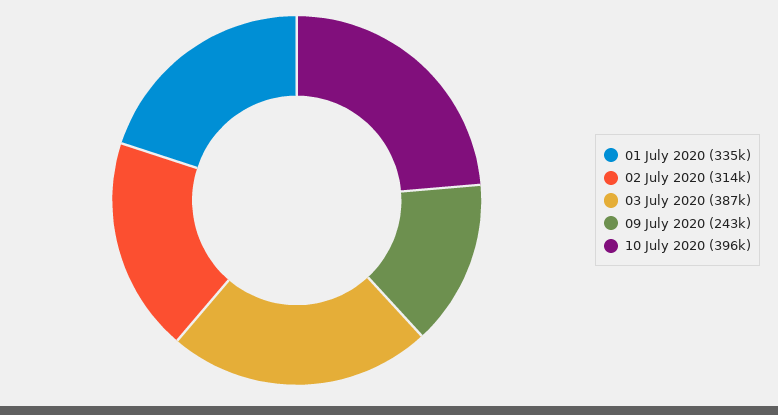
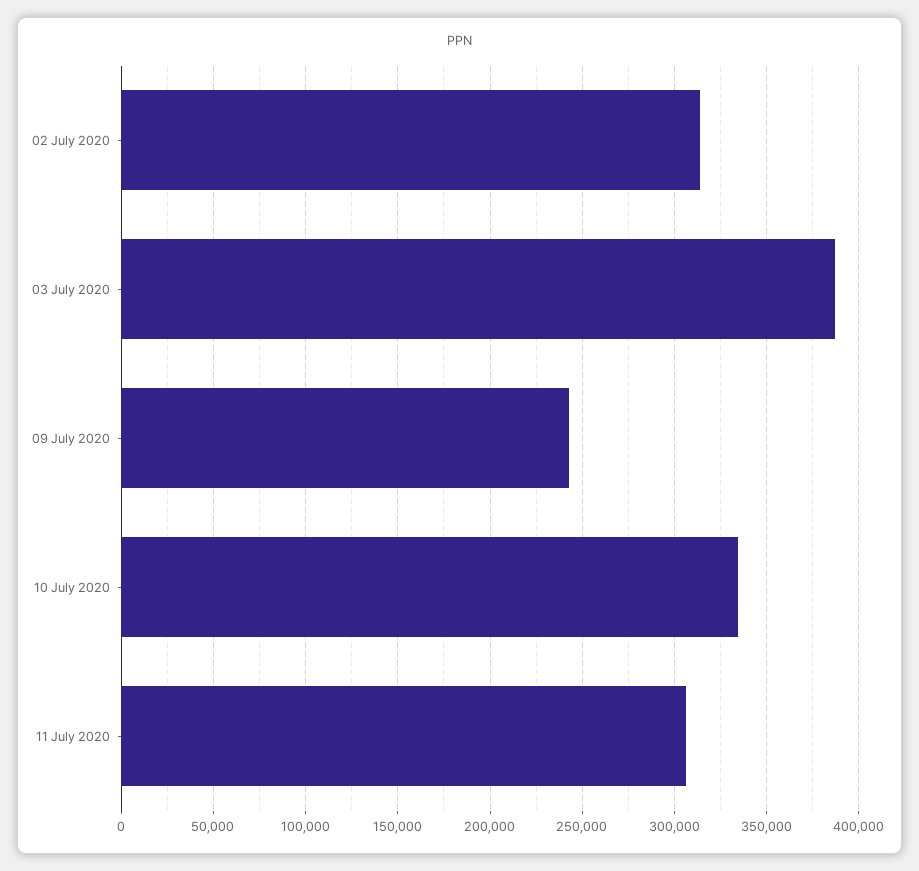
01 July 2020: 335000 -> none
10 July 2020: 396000 -> 335000
11 July 2020: none -> 305000

